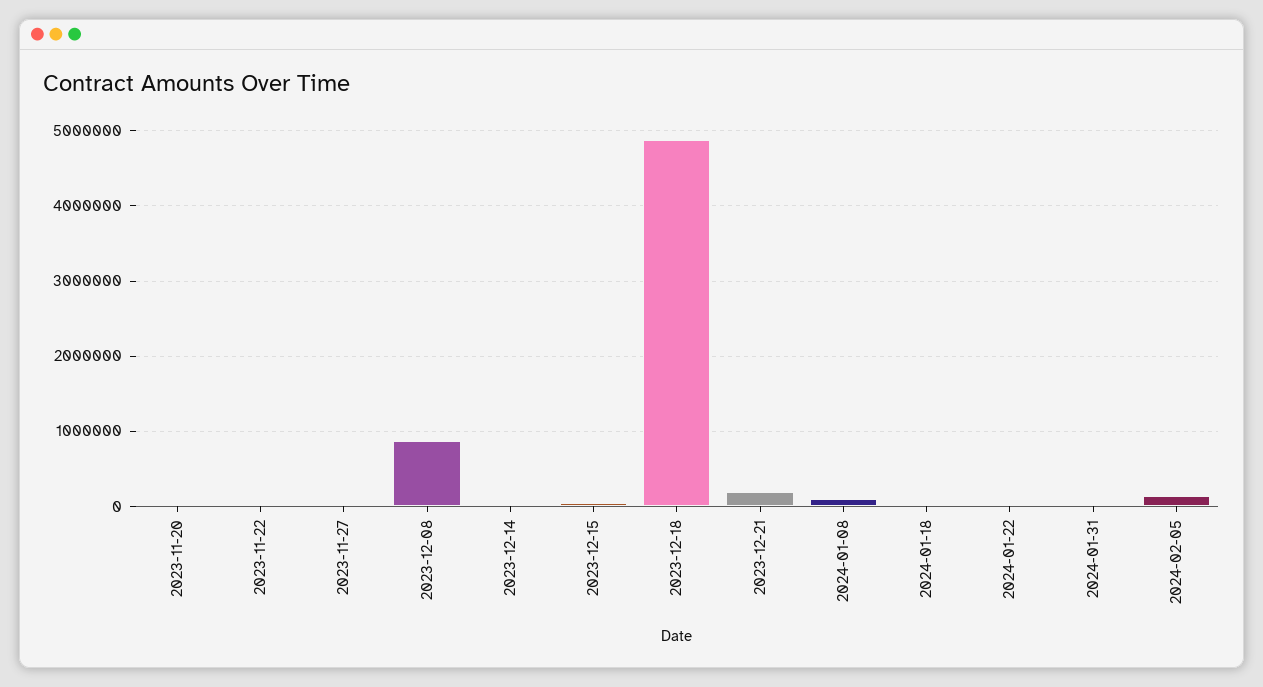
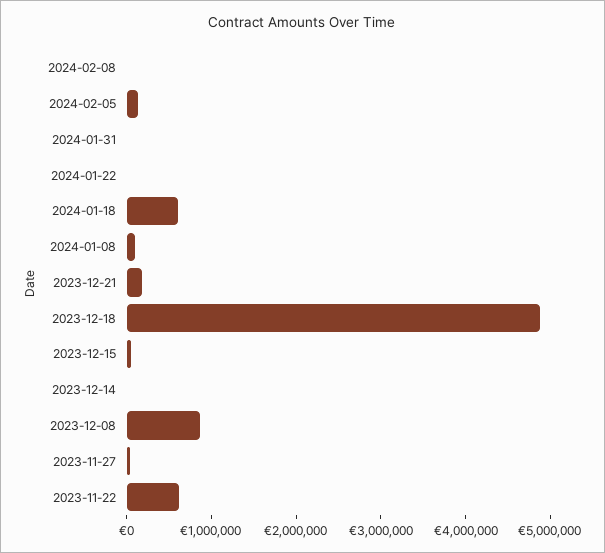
2023-11-20: 0 -> none
2023-11-22: 0 -> 600000
2024-01-18: 0 -> 600000
2024-02-08: none -> 0

